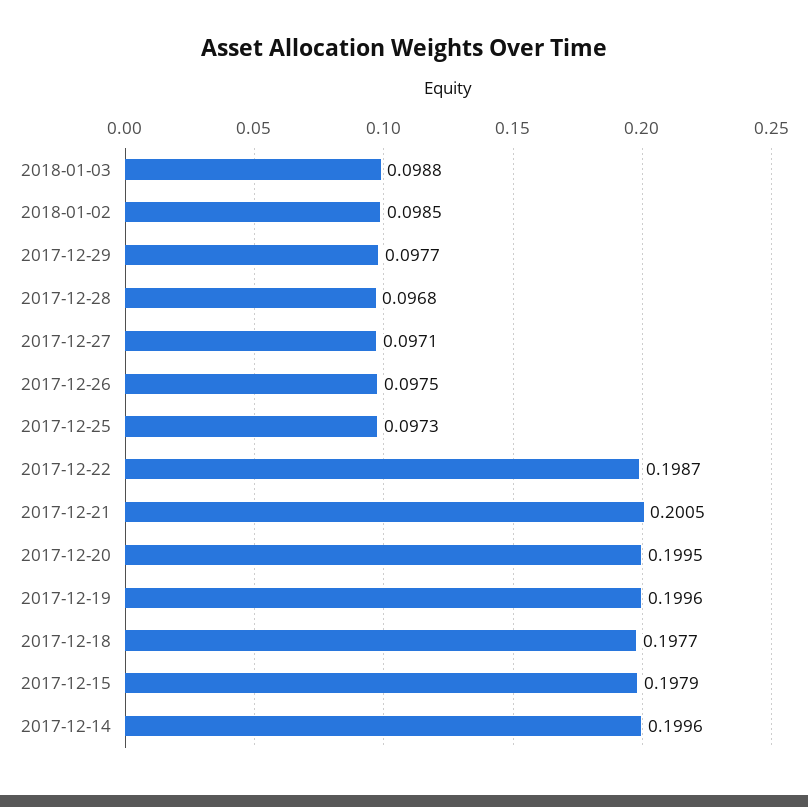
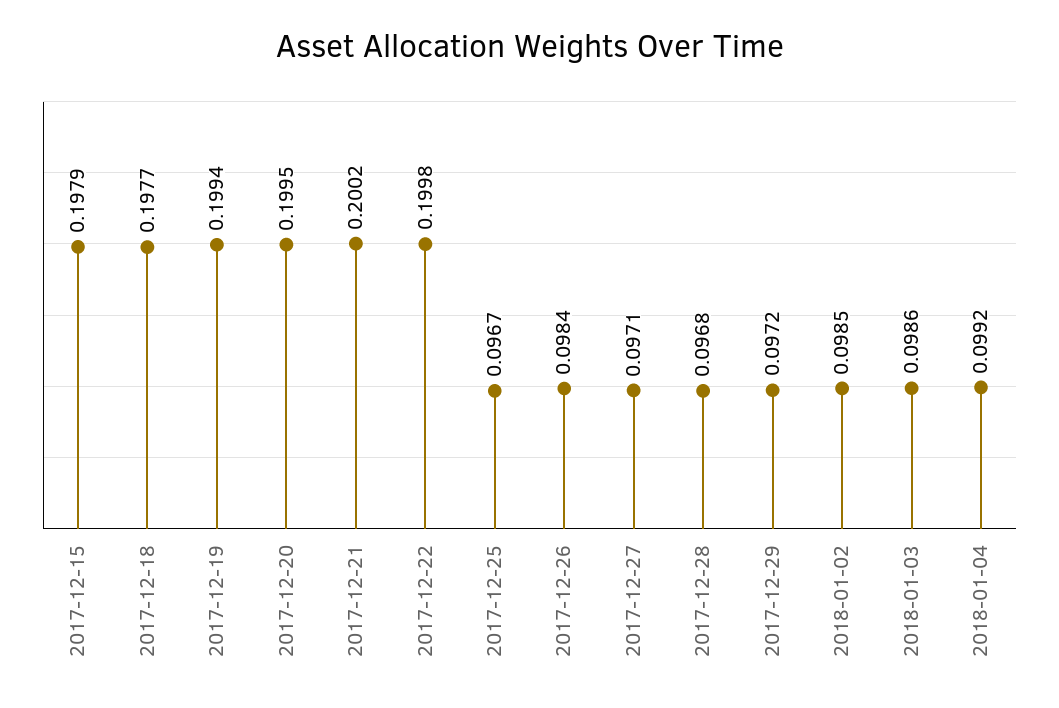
2018-01-03: 0.0988 -> 0.0986
2017-12-29: 0.0977 -> 0.0972
2017-12-26: 0.0975 -> 0.0984
2017-12-25: 0.0973 -> 0.0967
2017-12-22: 0.1987 -> 0.1998
2017-12-21: 0.2005 -> 0.2002
2017-12-19: 0.1996 -> 0.1994
2017-12-14: 0.1996 -> none
2018-01-04: none -> 0.0992

